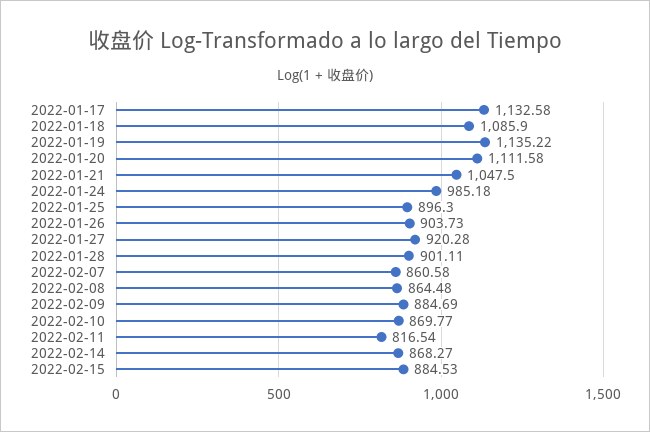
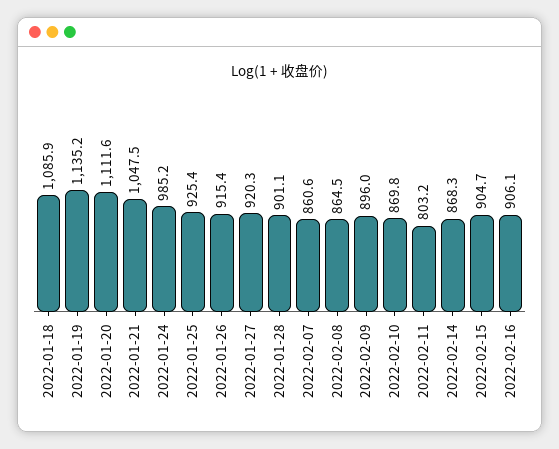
2022-01-17: 1132.58 -> none
2022-01-25: 896.3 -> 925.4
2022-01-26: 903.73 -> 915.4
2022-02-09: 884.69 -> 896
2022-02-11: 816.54 -> 803.2
2022-02-15: 884.53 -> 904.7
2022-02-16: none -> 906.1

